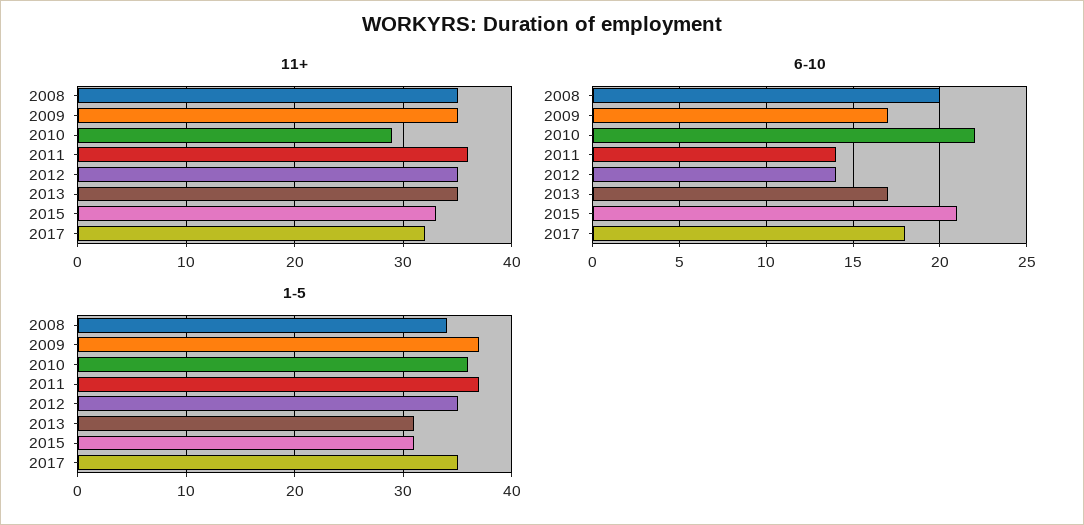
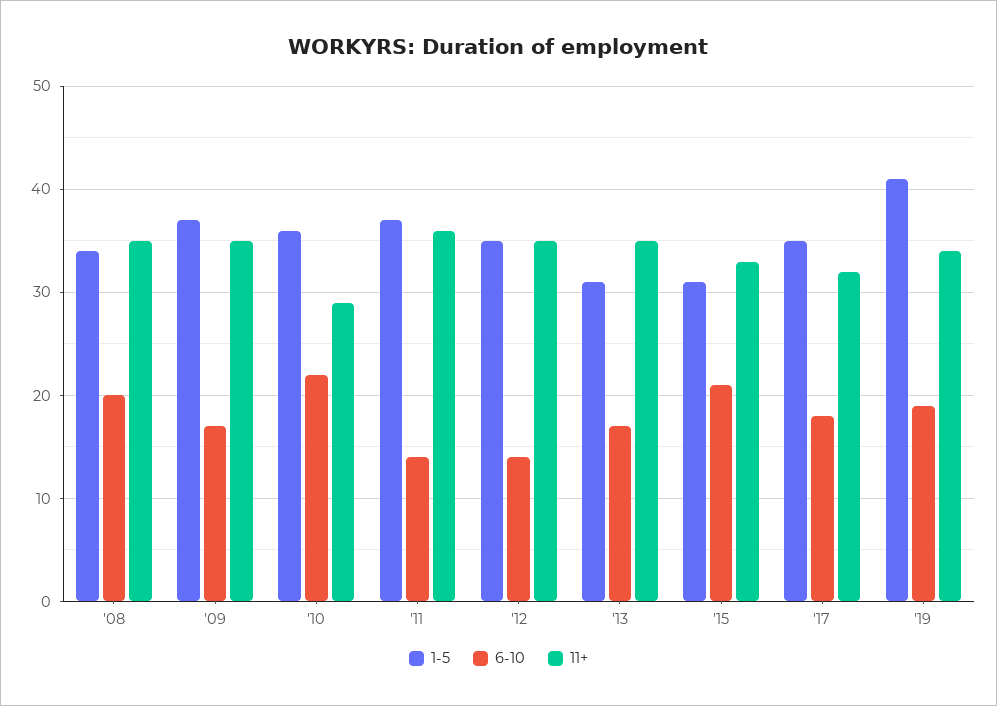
1-5, '19: none -> 41
6-10, '19: none -> 19
11+, '19: none -> 34

